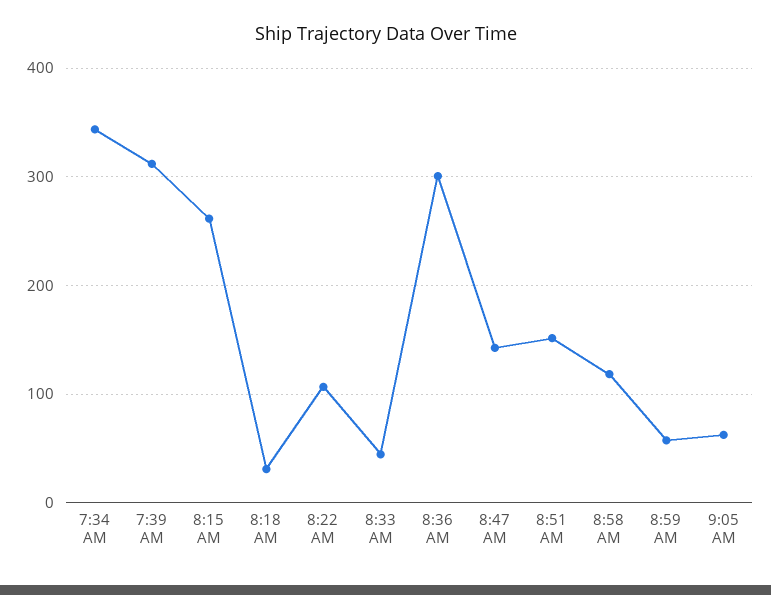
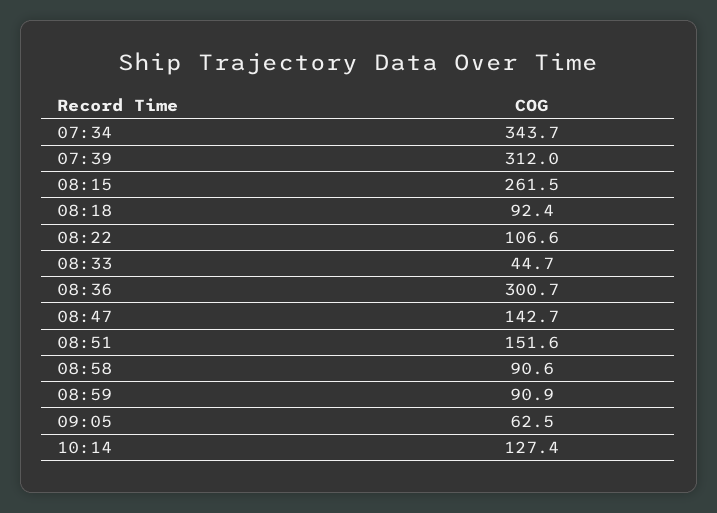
8:18 AM: 30 -> 92.4
8:58 AM: 120 -> 90.6
8:59 AM: 60 -> 90.9
10:14: none -> 127.4

